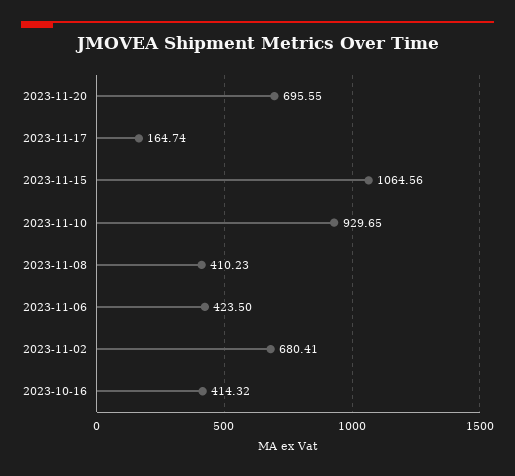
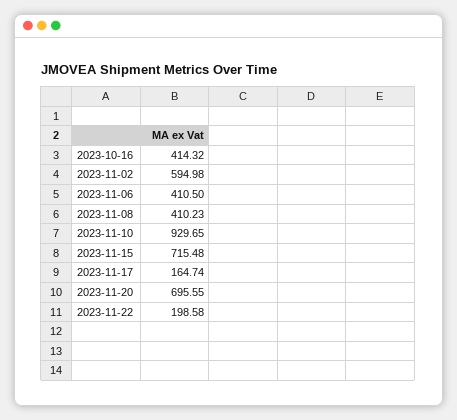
2023-11-15: 1064.56 -> 715.48
2023-11-06: 423.5 -> 410.5
2023-11-02: 680.41 -> 594.98
2023-11-22: none -> 198.58

